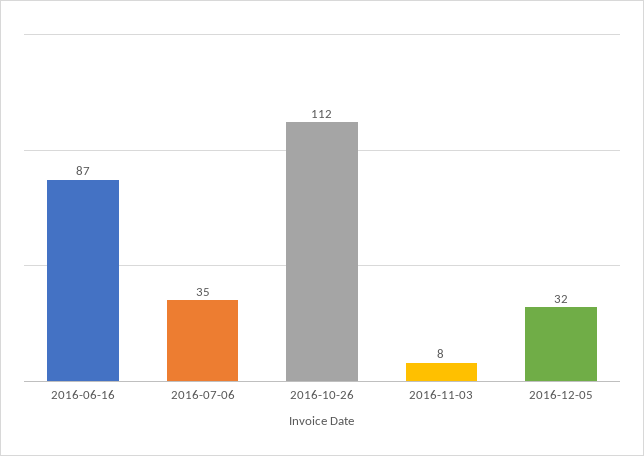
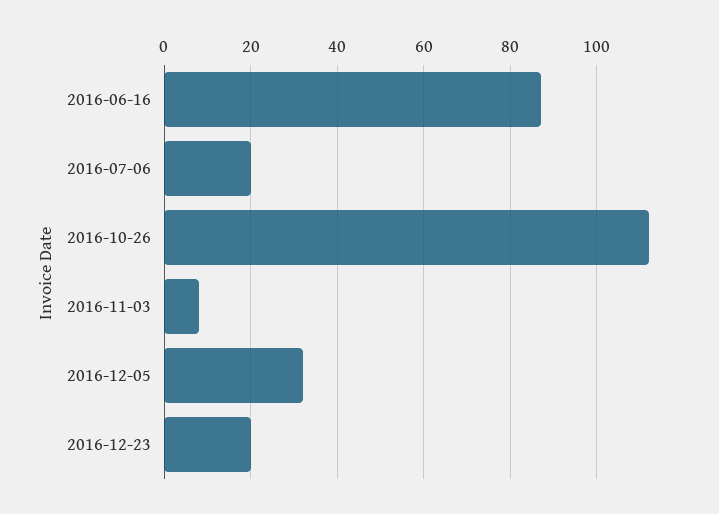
2016-07-06: 35 -> 20
2016-12-23: none -> 20

